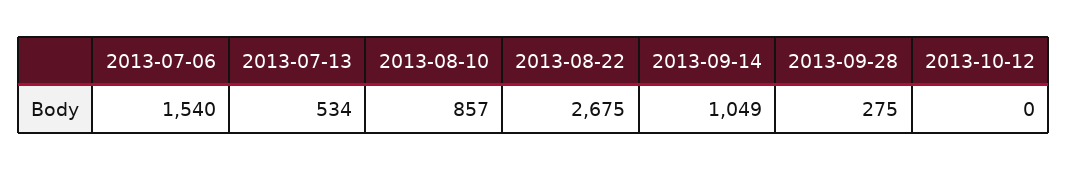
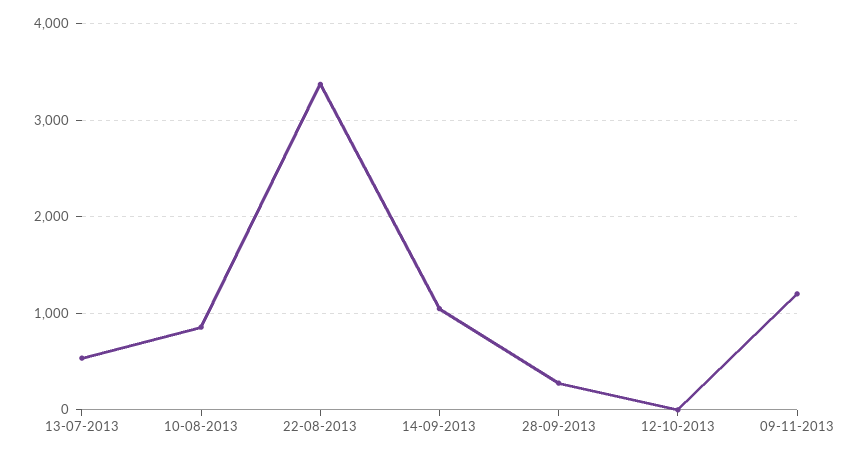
2013-07-06: 1540 -> none
2013-08-22: 2675 -> 3400
09-11-2013: none -> 1200

